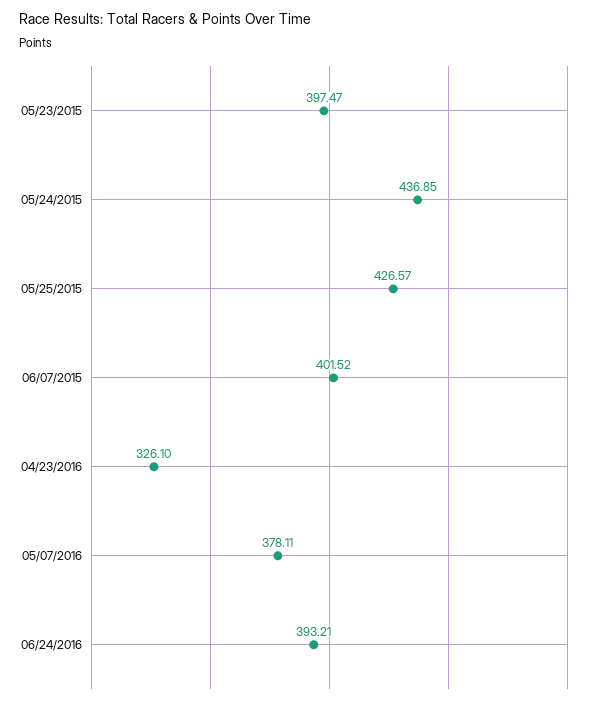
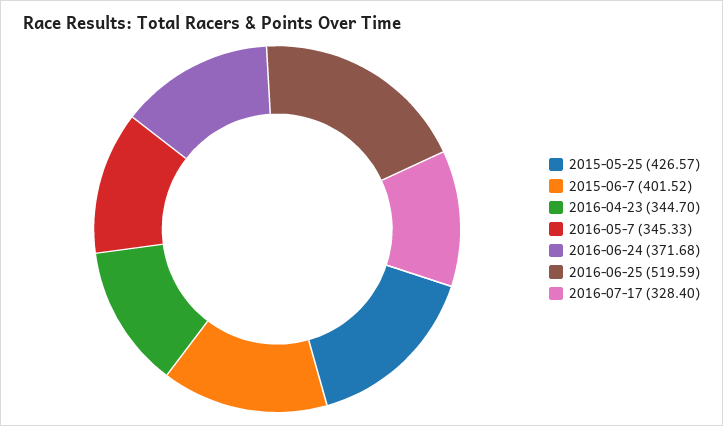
05/23/2015: 397.47 -> none
05/24/2015: 436.85 -> none
04/23/2016: 326.1 -> 344.7
05/07/2016: 378.11 -> 345.33
06/24/2016: 393.21 -> 371.68
2016-06-25: none -> 519.59
2016-07-17: none -> 328.4

